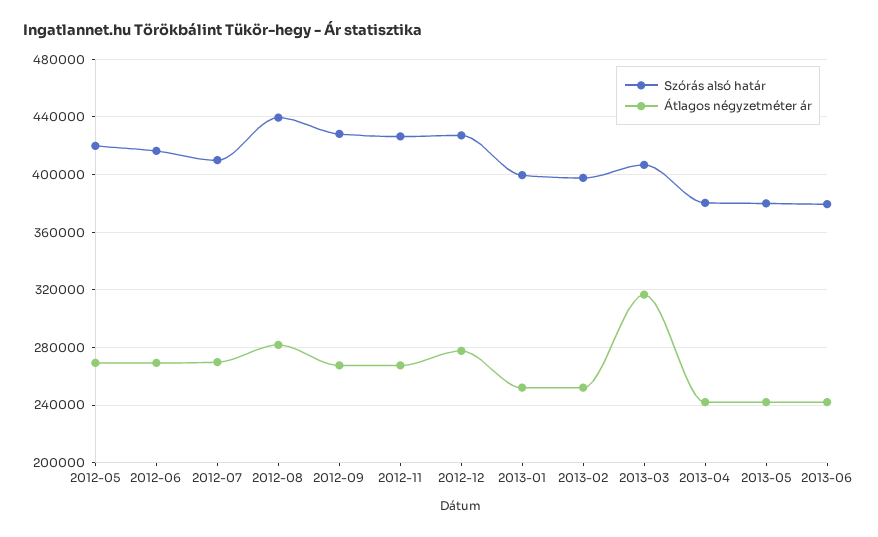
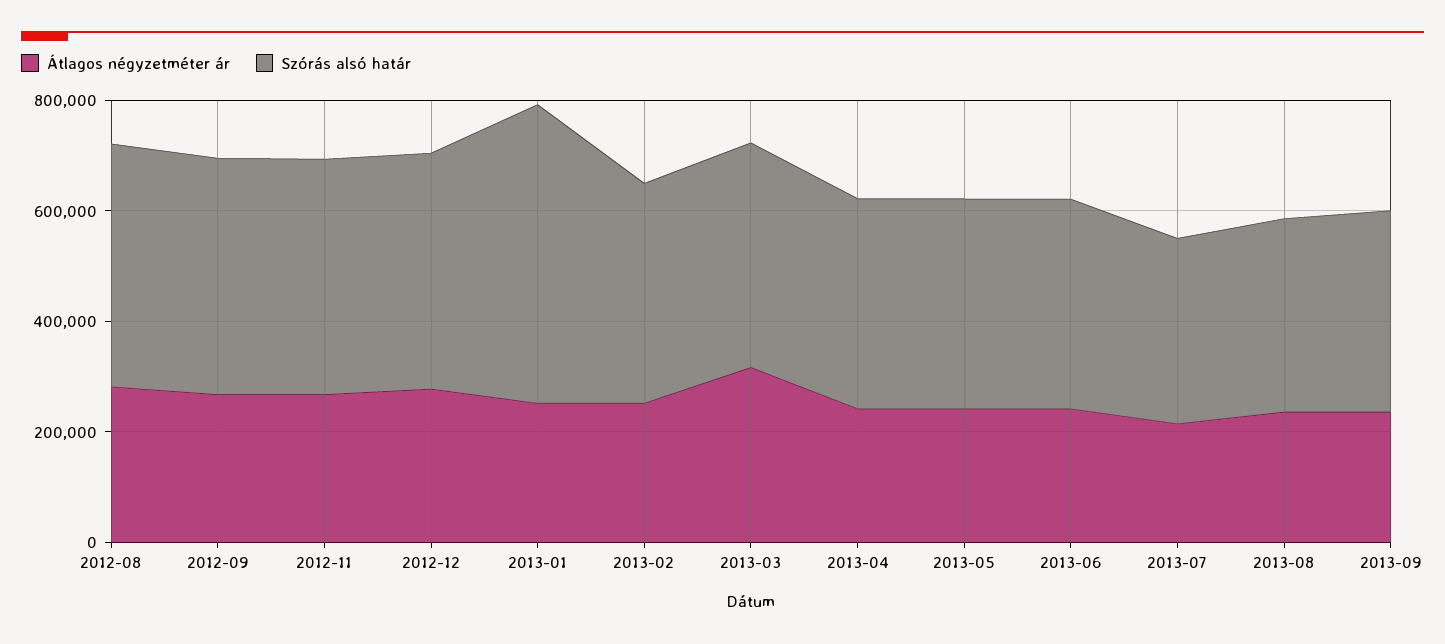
Szórás alsó határ, 2012-05: 420000 -> none
Átlagos négyzetméter ár, 2012-05: 270000 -> none
Szórás alsó határ, 2012-06: 415000 -> none
Átlagos négyzetméter ár, 2012-06: 270000 -> none
Szórás alsó határ, 2012-07: 410000 -> none
Átlagos négyzetméter ár, 2012-07: 270000 -> none
Szórás alsó határ, 2013-01: 400000 -> 550000
Átlagos négyzetméter ár, 2013-07: none -> 200000
Szórás alsó határ, 2013-07: none -> 350000
Átlagos négyzetméter ár, 2013-08: none -> 250000
Szórás alsó határ, 2013-08: none -> 350000
Átlagos négyzetméter ár, 2013-09: none -> 250000
Szórás alsó határ, 2013-09: none -> 350000

